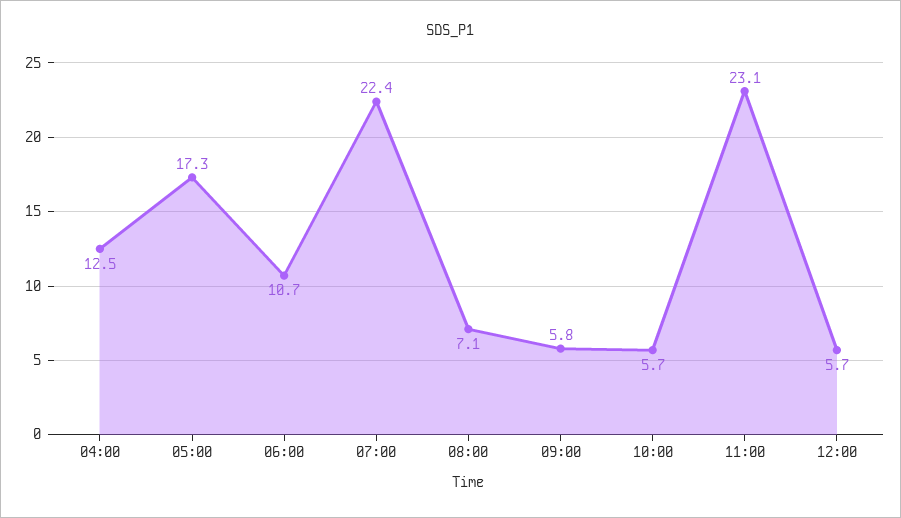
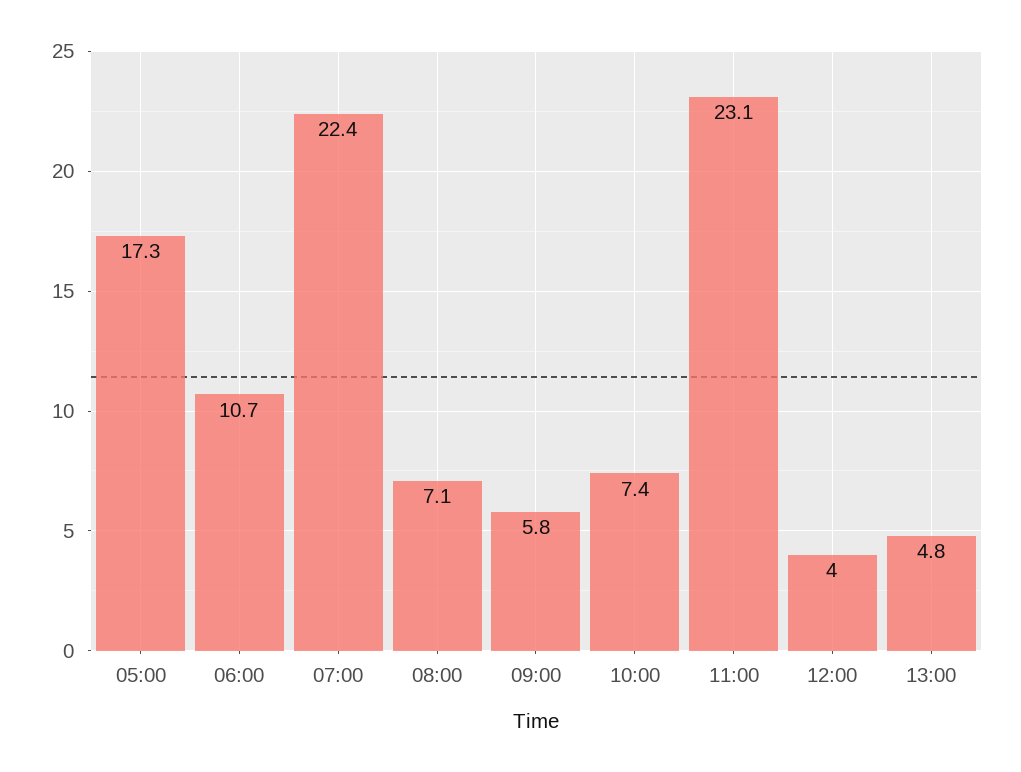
04:00: 12.5 -> none
10:00: 5.7 -> 7.4
12:00: 5.7 -> 4
13:00: none -> 4.8

